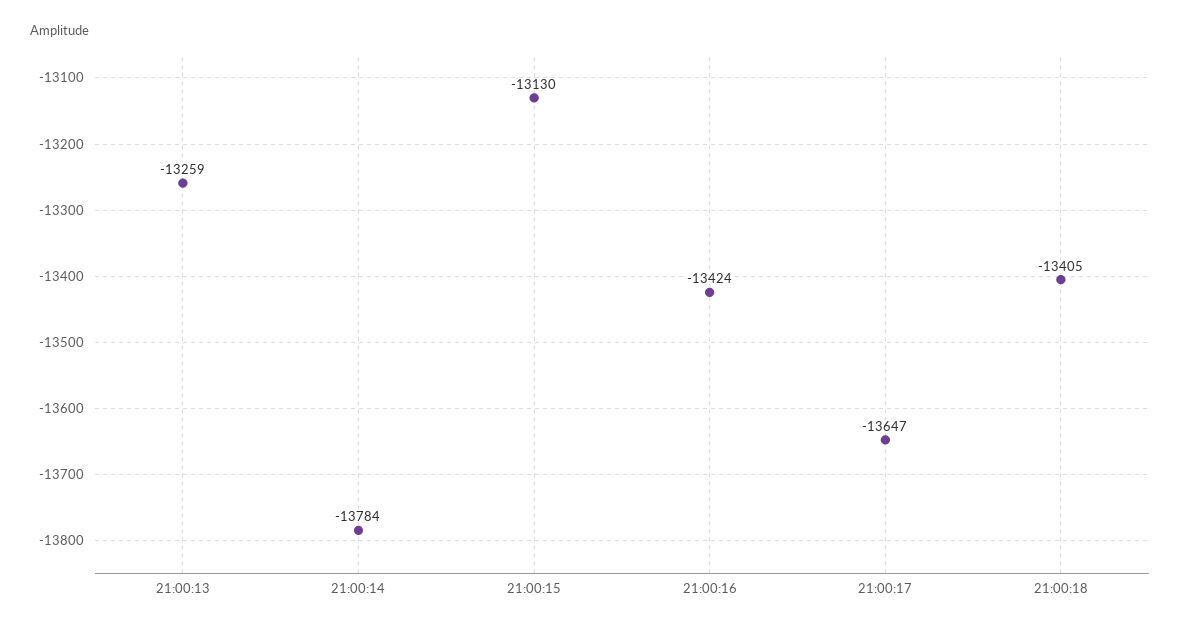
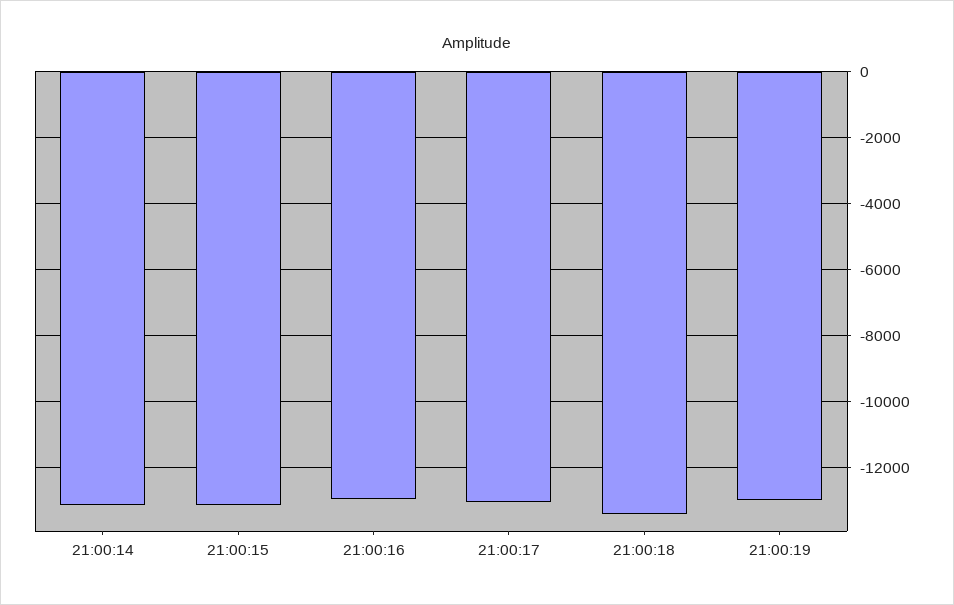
21:00:13: -13259 -> none
21:00:14: -13784 -> -13200
21:00:16: -13424 -> -13000
21:00:17: -13647 -> -13000
21:00:19: none -> -13000

